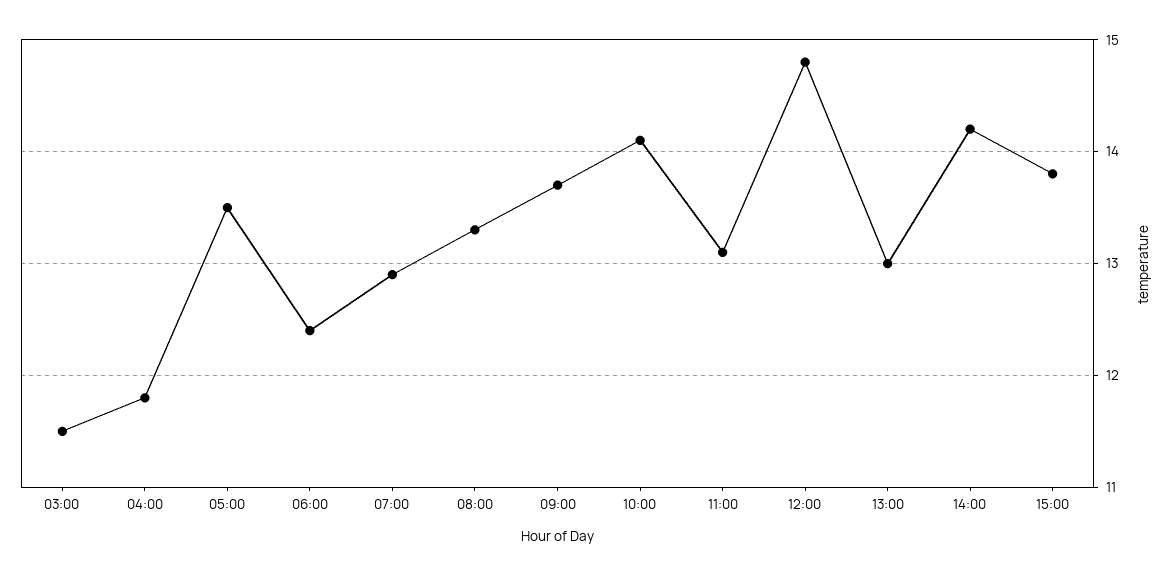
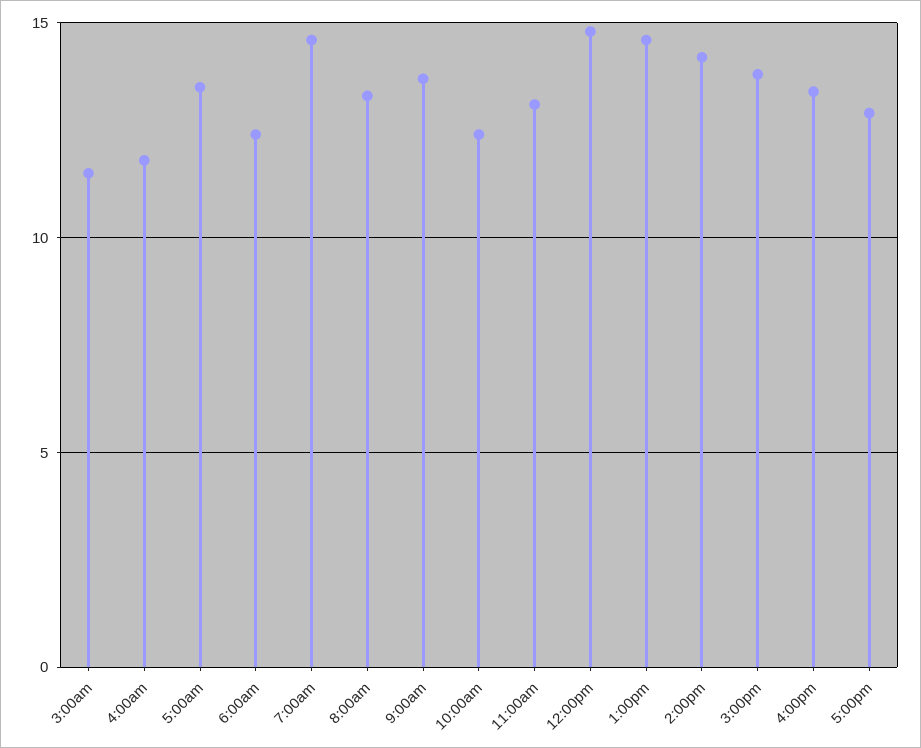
07:00: 12.9 -> 14.5
10:00: 14.1 -> 12.5
13:00: 13 -> 14.5
4:00pm: none -> 13.5
5:00pm: none -> 13

